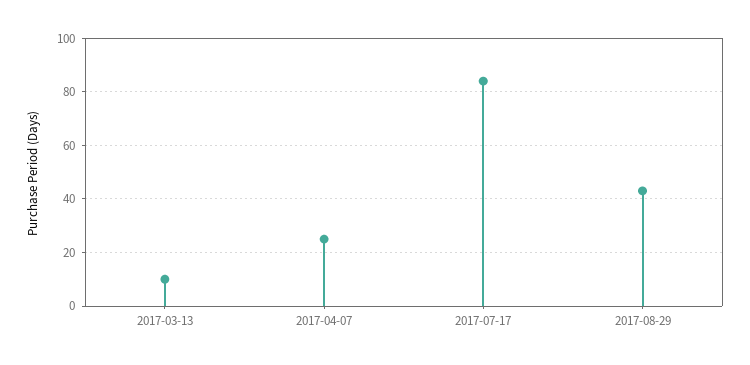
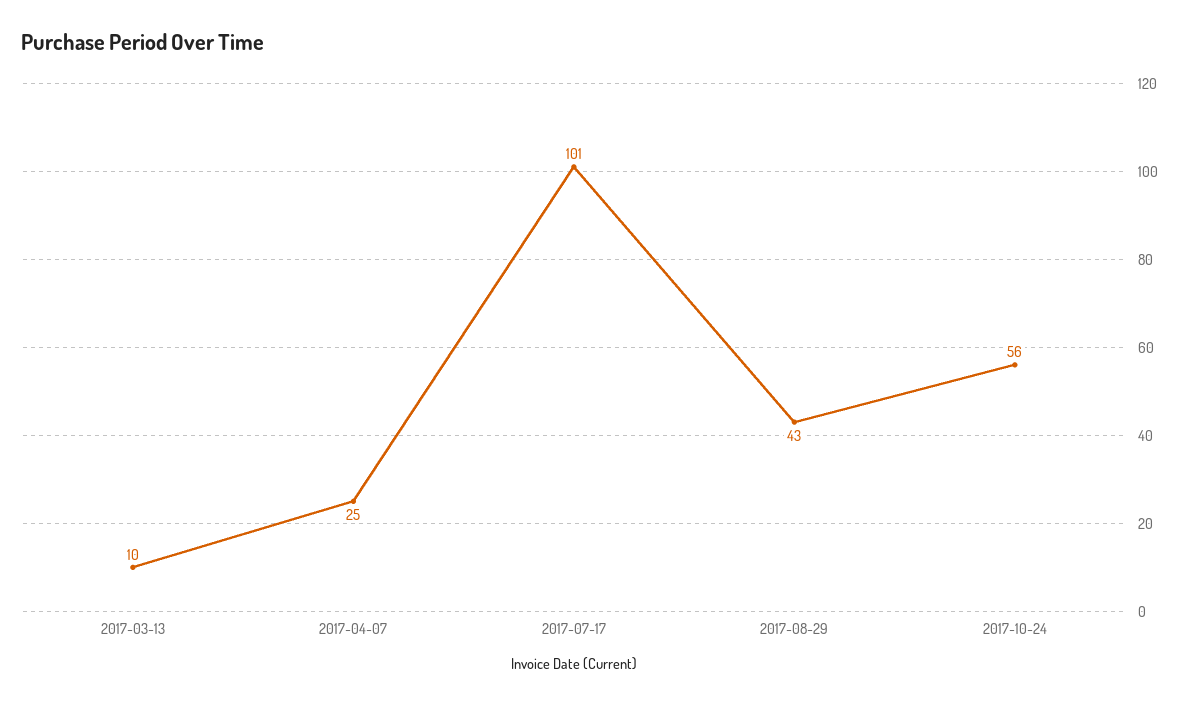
2017-07-17: 85 -> 101
2017-10-24: none -> 56

